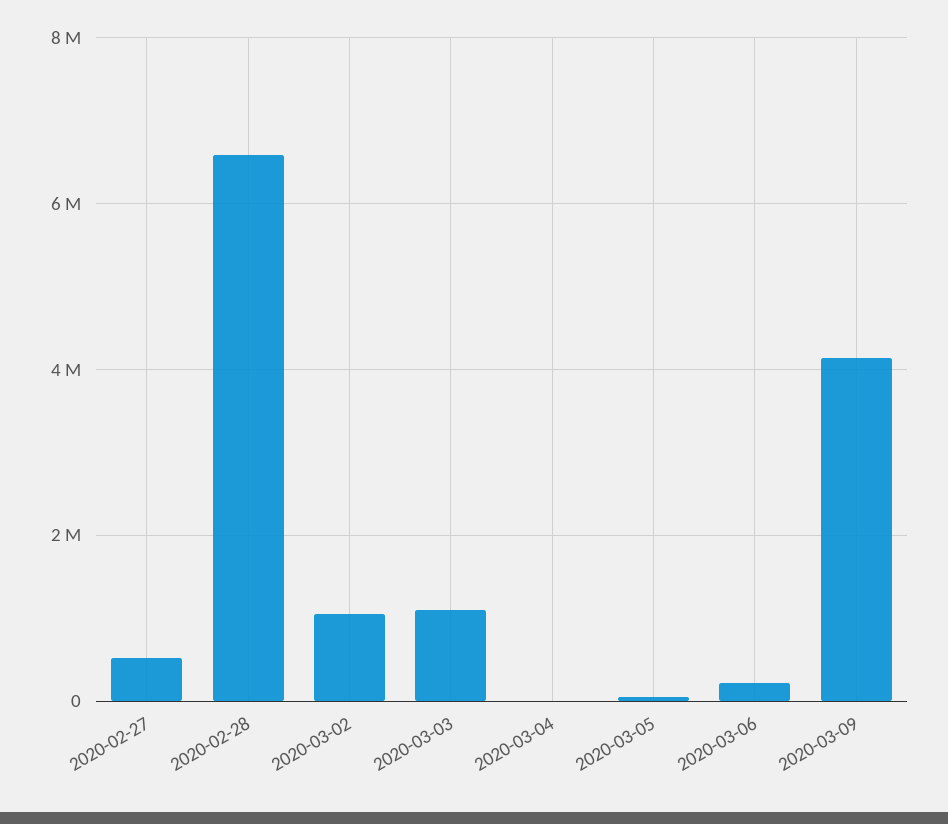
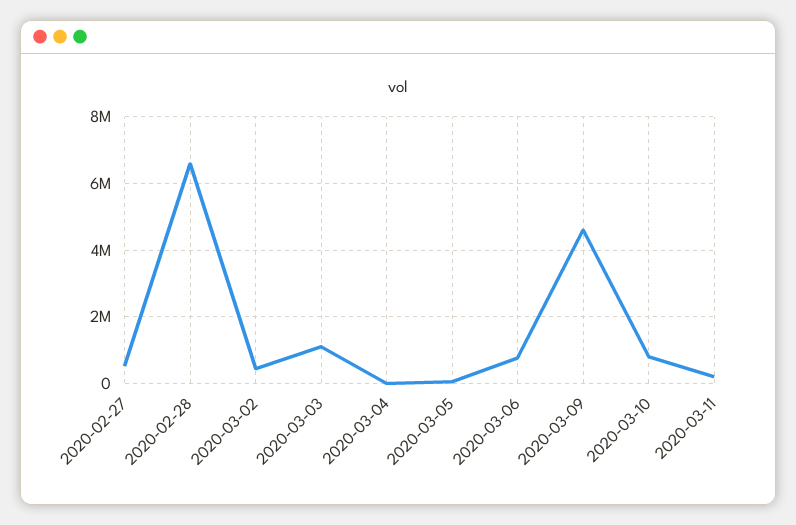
2020-03-02: 1000000 -> 400000
2020-03-06: 200000 -> 800000
2020-03-09: 4200000 -> 4600000
2020-03-10: none -> 800000
2020-03-11: none -> 200000

